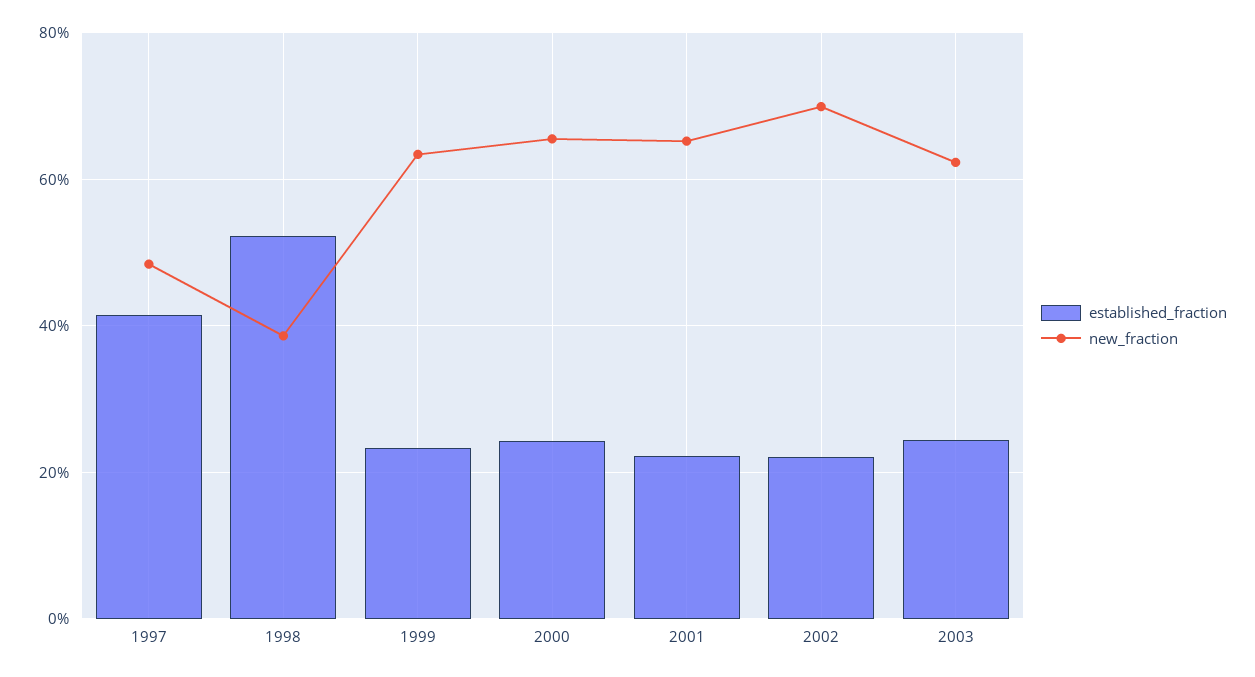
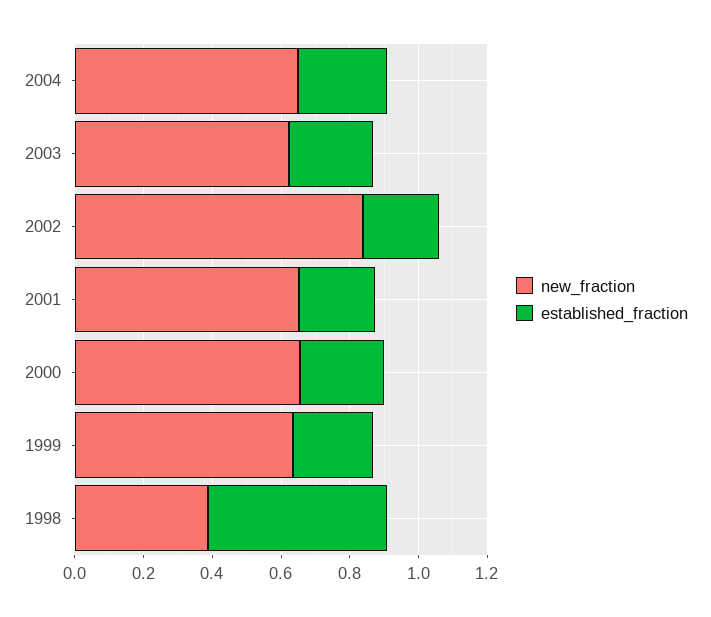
established_fraction, 1997: 0.42 -> none
new_fraction, 1997: 0.48 -> none
new_fraction, 2002: 0.7 -> 0.85
new_fraction, 2004: none -> 0.65
established_fraction, 2004: none -> 0.25

